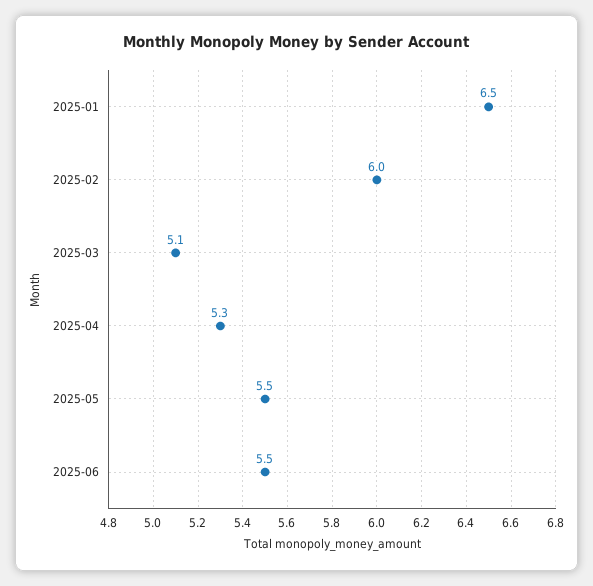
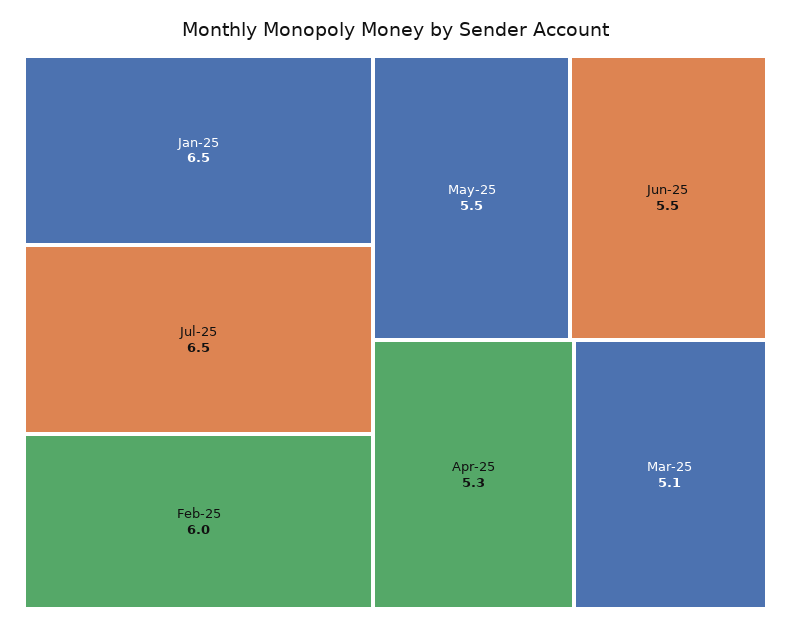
Jul-25: none -> 6.5

